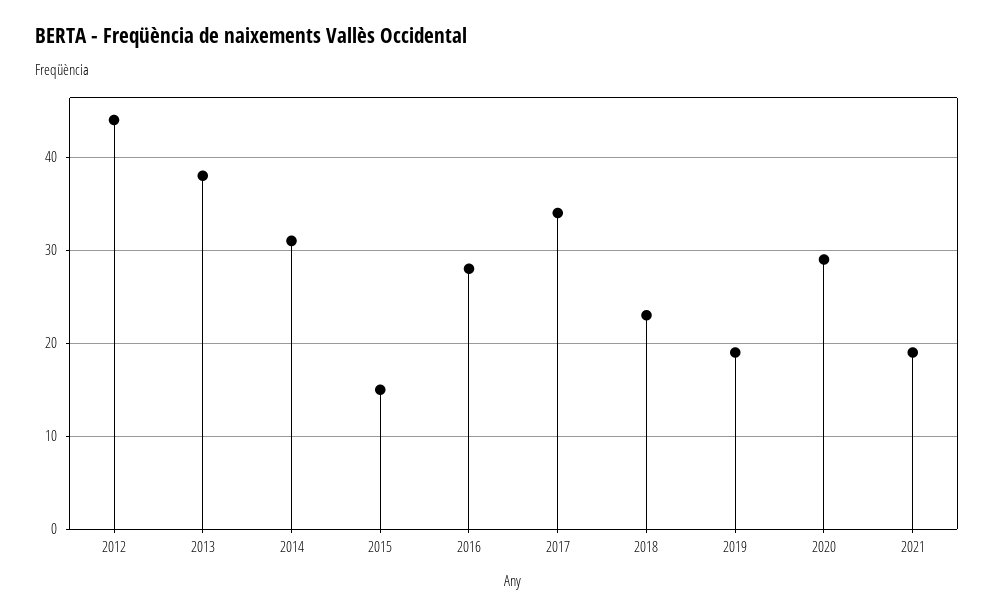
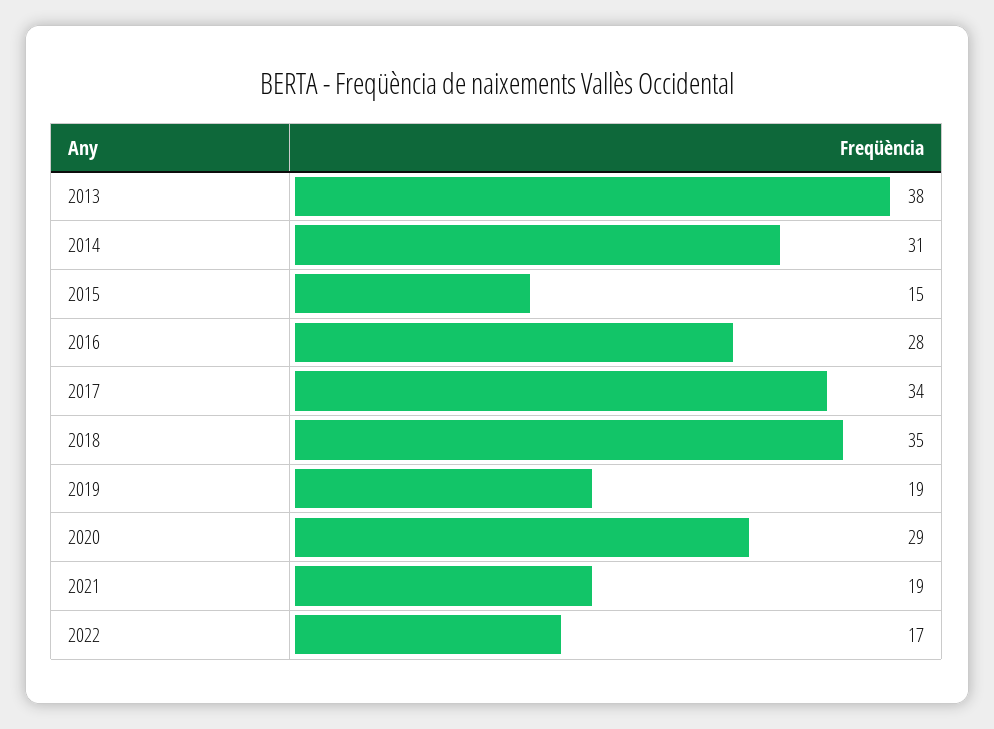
2012: 44 -> none
2018: 23 -> 35
2022: none -> 17

